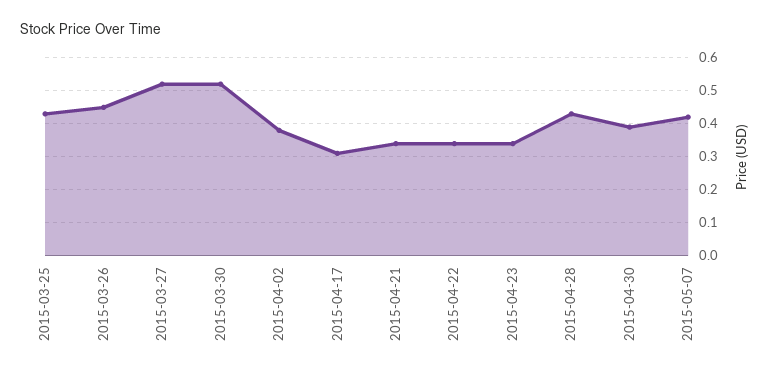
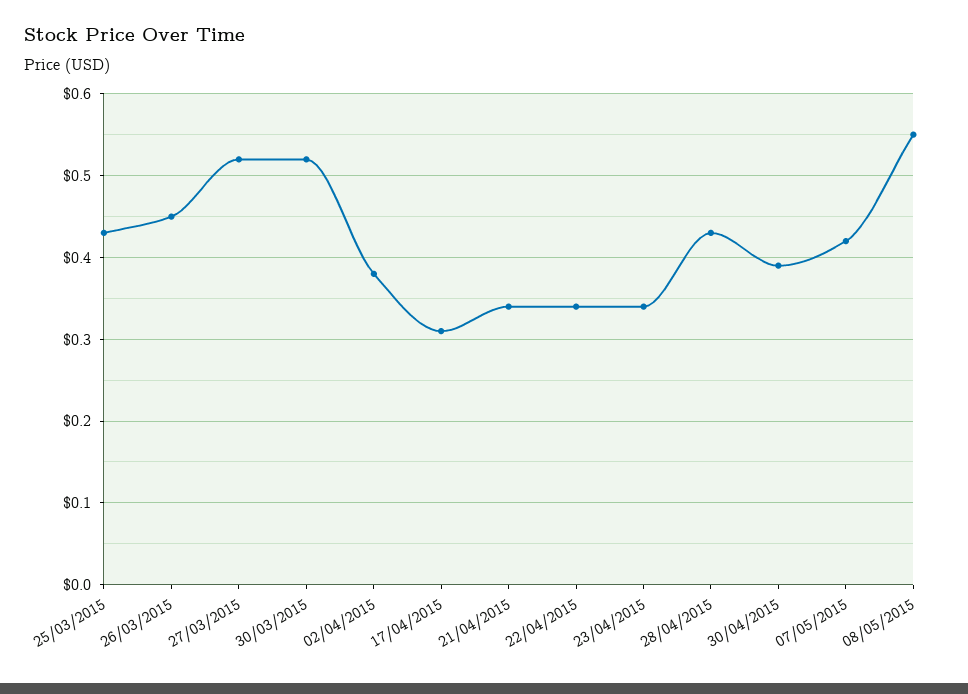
08/05/2015: none -> 0.55

